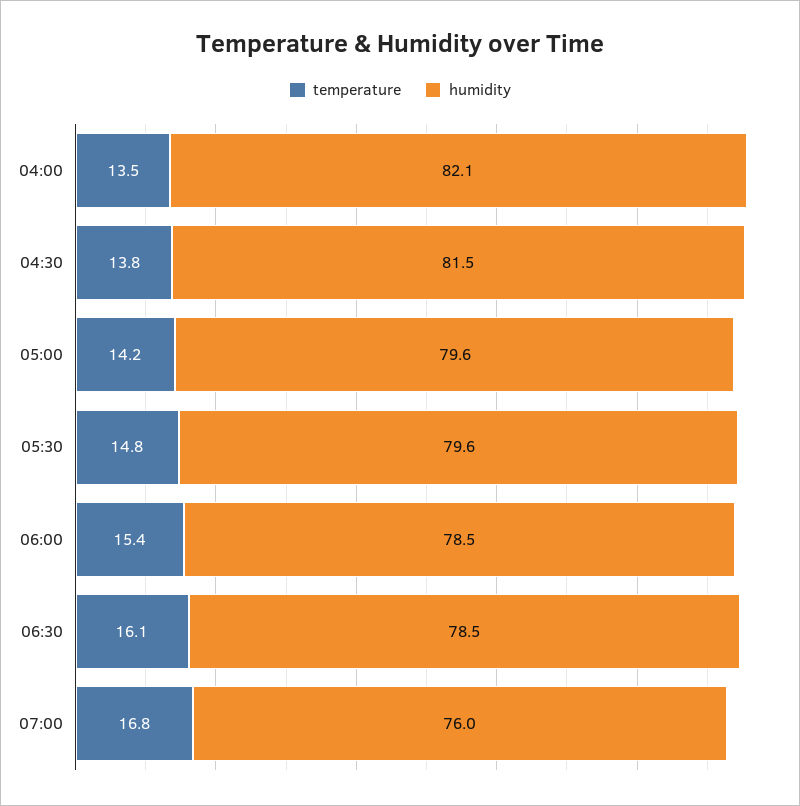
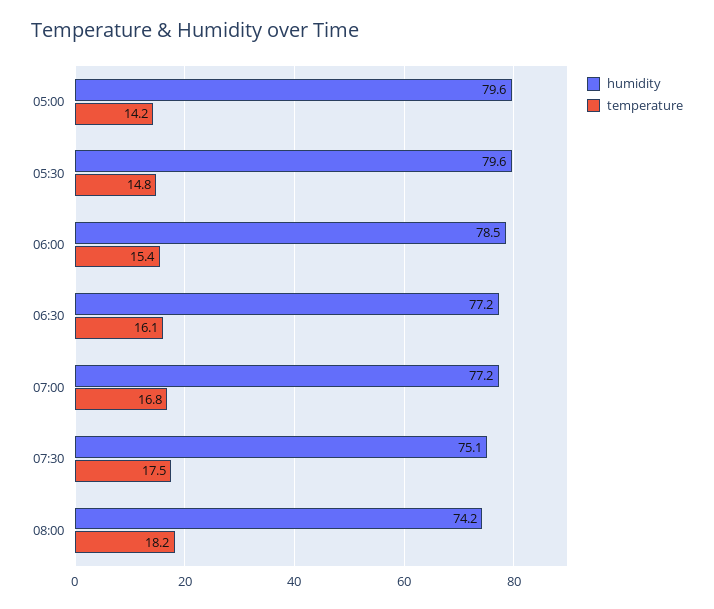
temperature, 04:00: 13.5 -> none
humidity, 04:00: 82.1 -> none
temperature, 04:30: 13.8 -> none
humidity, 04:30: 81.5 -> none
humidity, 06:30: 78.5 -> 77.2
humidity, 07:00: 76 -> 77.2
humidity, 07:30: none -> 75.1
temperature, 07:30: none -> 17.5
humidity, 08:00: none -> 74.2
temperature, 08:00: none -> 18.2

